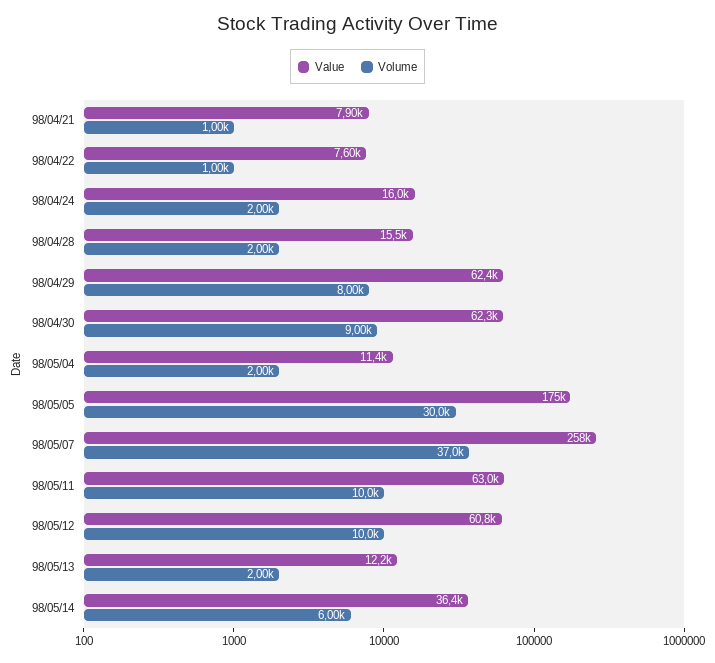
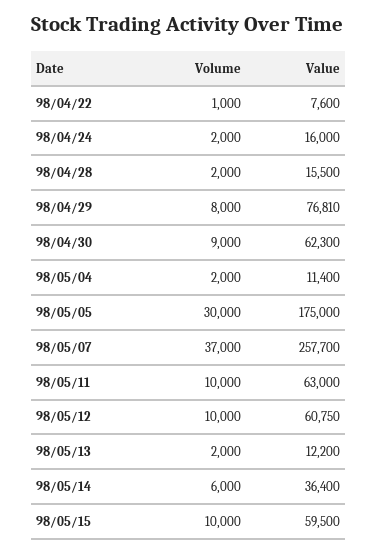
Value, 98/04/21: 7900 -> none
Volume, 98/04/21: 1000 -> none
Value, 98/04/29: 62400 -> 76810
Volume, 98/05/15: none -> 10000
Value, 98/05/15: none -> 59500

